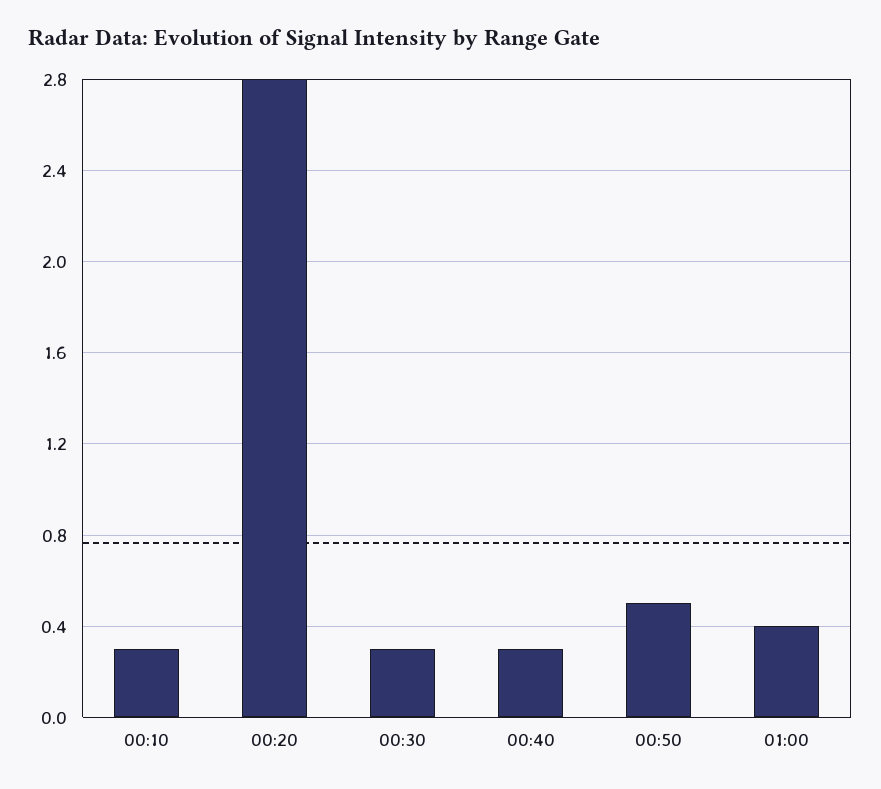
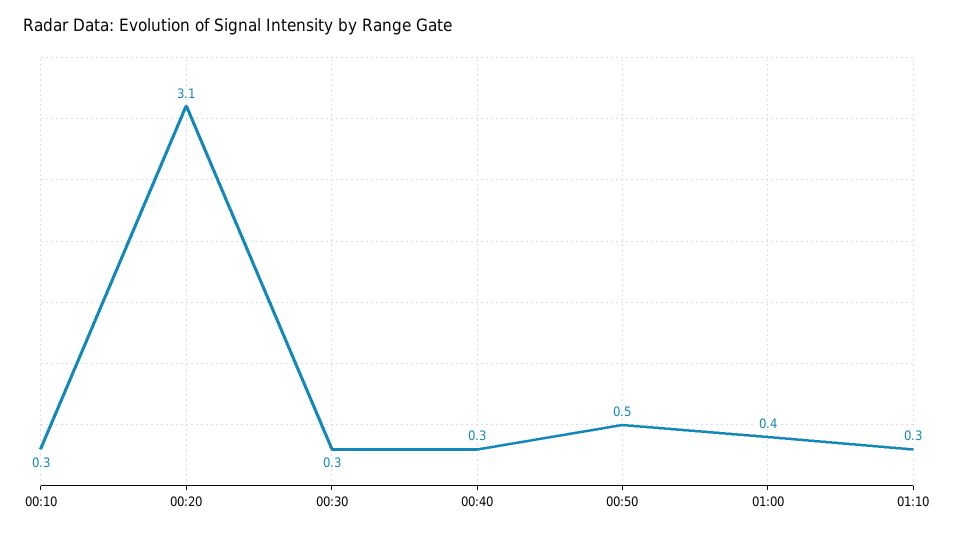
00:20: 2.8 -> 3.1
01:10: none -> 0.3

